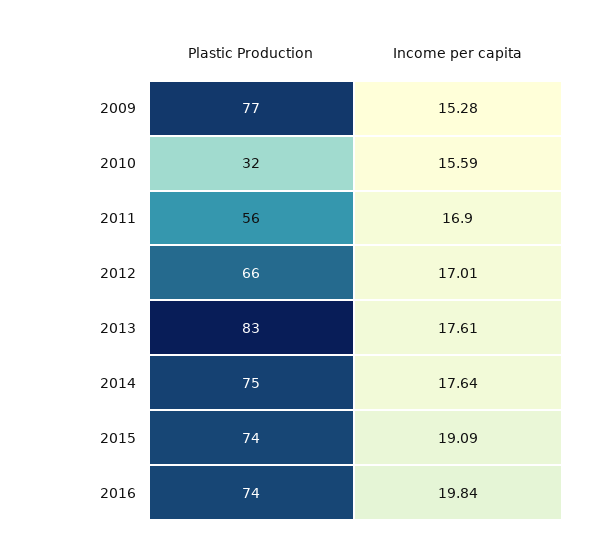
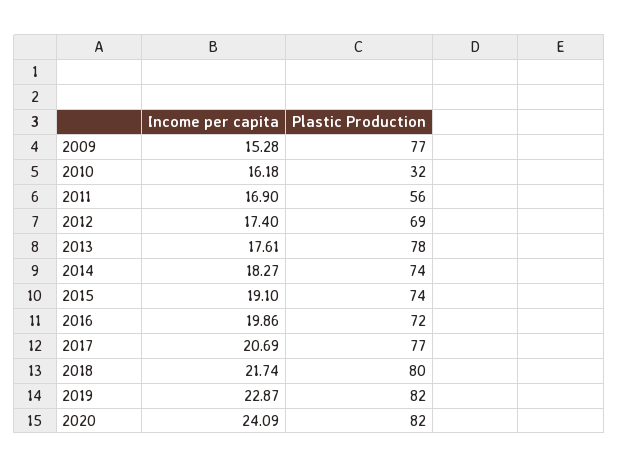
Income per capita, 2010: 15.59 -> 16.18
Plastic Production, 2012: 66 -> 69
Income per capita, 2012: 17.01 -> 17.4
Plastic Production, 2013: 83 -> 78
Plastic Production, 2014: 75 -> 74
Income per capita, 2014: 17.64 -> 18.27
Income per capita, 2015: 19.09 -> 19.1
Plastic Production, 2016: 74 -> 72
Income per capita, 2016: 19.84 -> 19.86
Income per capita, 2017: none -> 20.69
Plastic Production, 2017: none -> 77
Income per capita, 2018: none -> 21.74
Plastic Production, 2018: none -> 80
Income per capita, 2019: none -> 22.87
Plastic Production, 2019: none -> 82
Income per capita, 2020: none -> 24.09
Plastic Production, 2020: none -> 82

